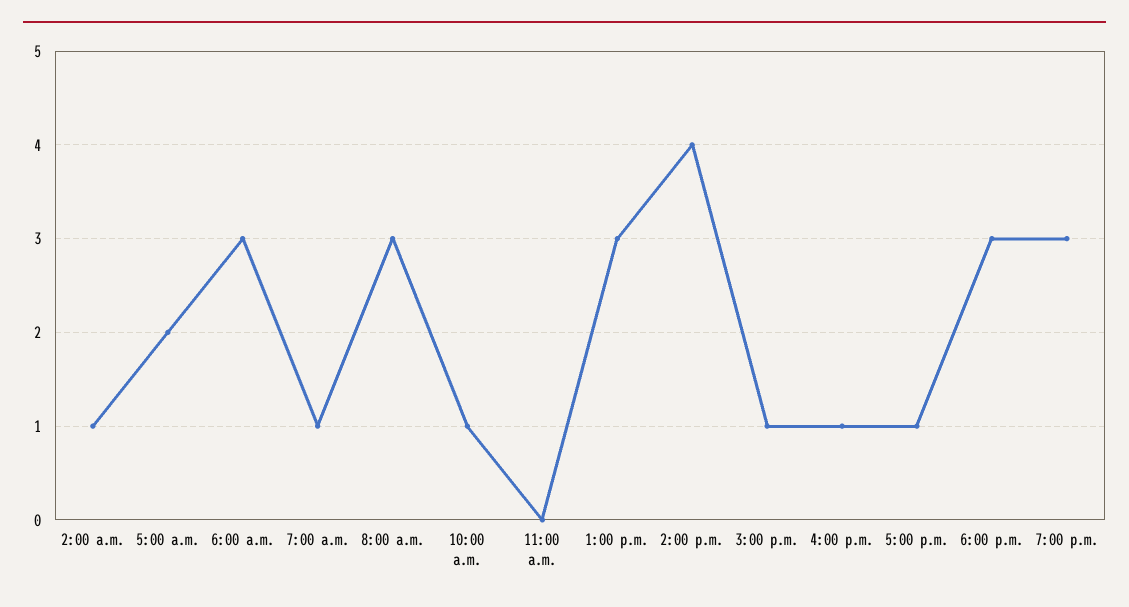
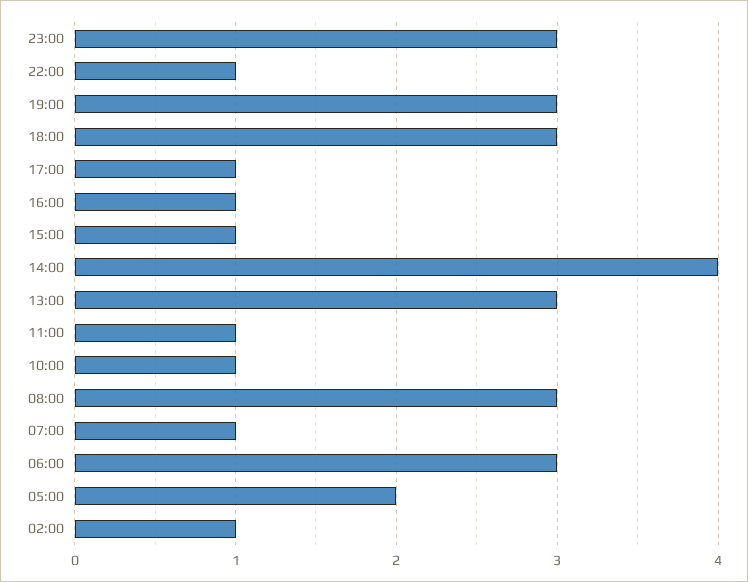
11:00 a.m.: 0 -> 1
23:00: none -> 3
22:00: none -> 1

